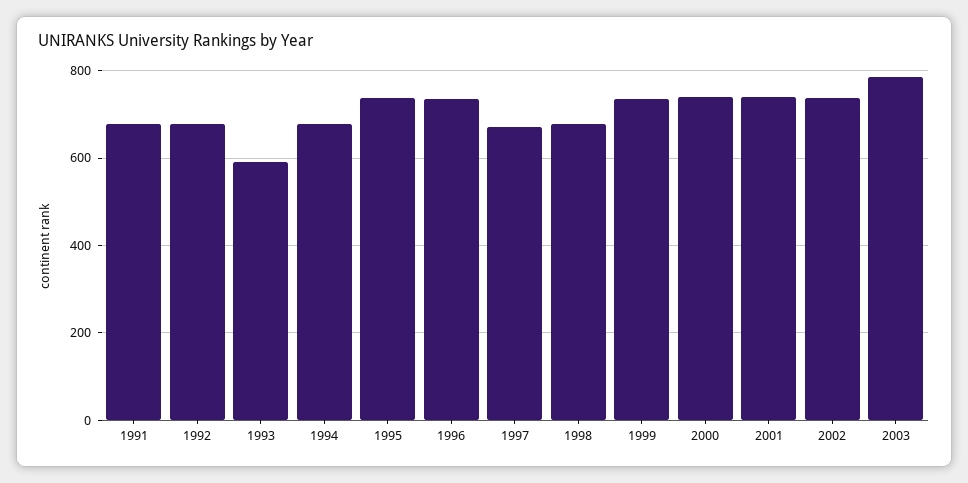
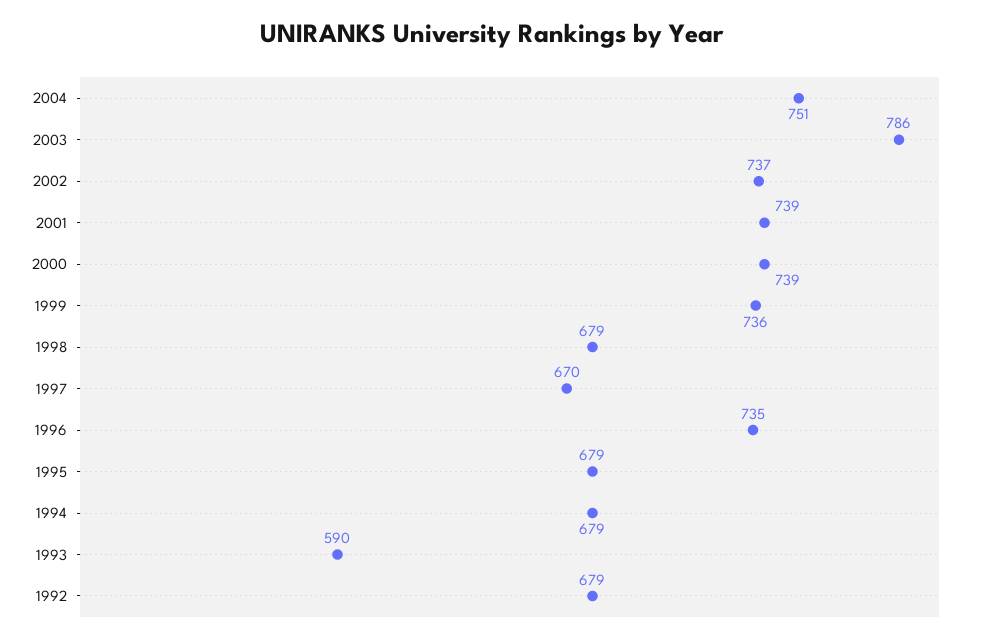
1991: 680 -> none
1995: 740 -> 679
2004: none -> 751

